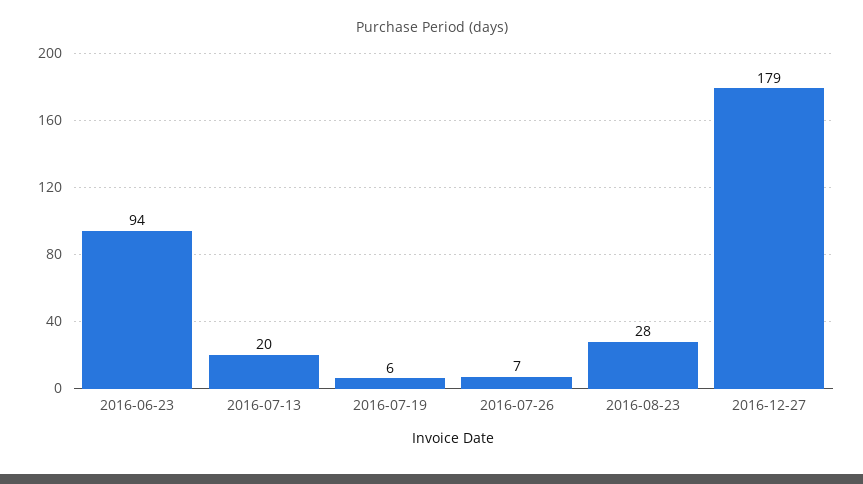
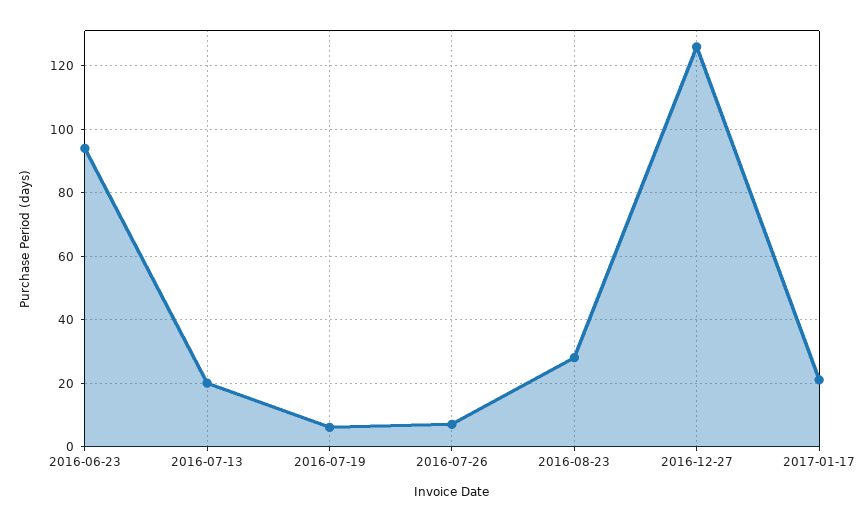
2016-12-27: 179 -> 125
2017-01-17: none -> 20

